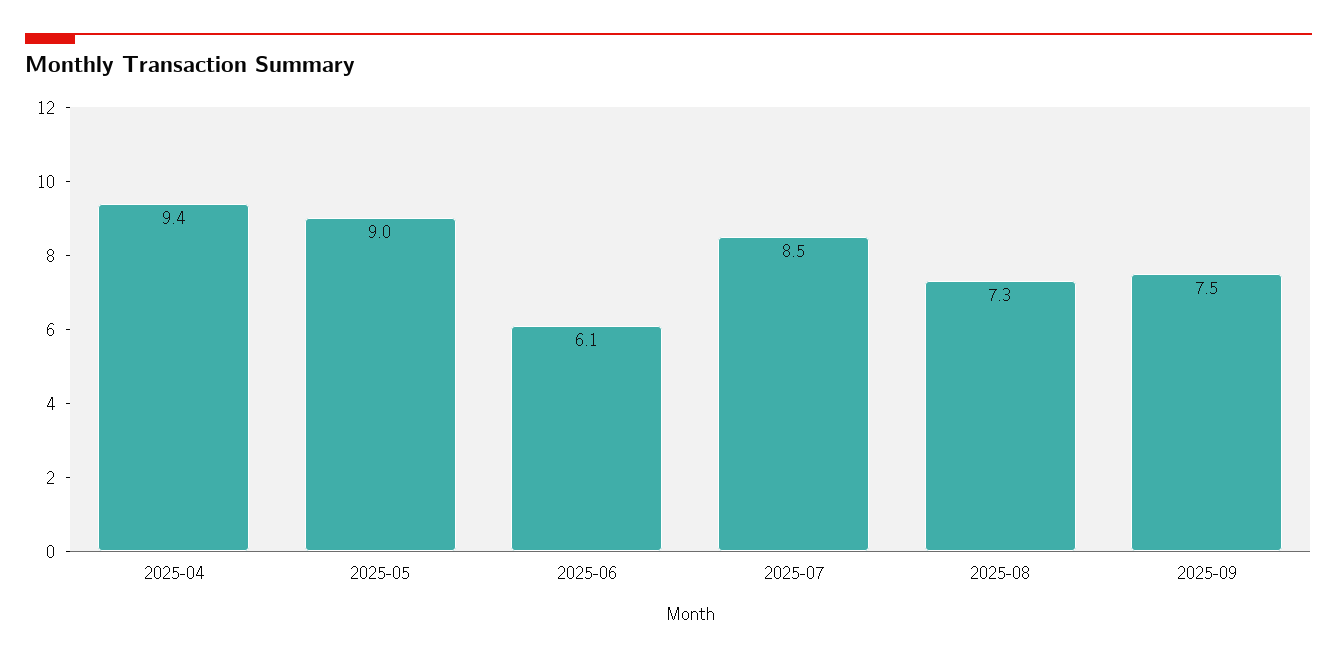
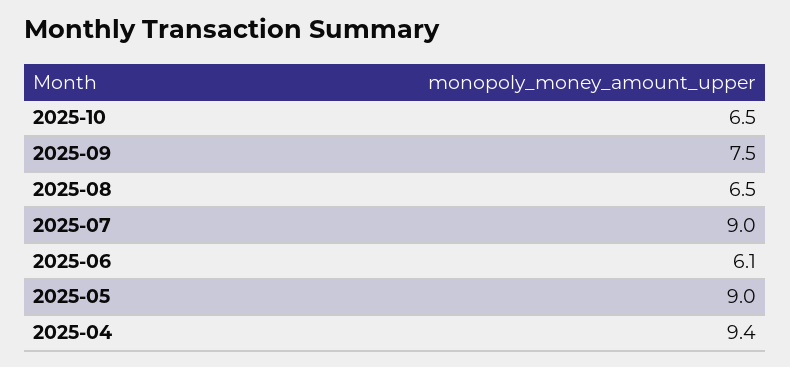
2025-07: 8.5 -> 9
2025-08: 7.3 -> 6.5
2025-10: none -> 6.5

